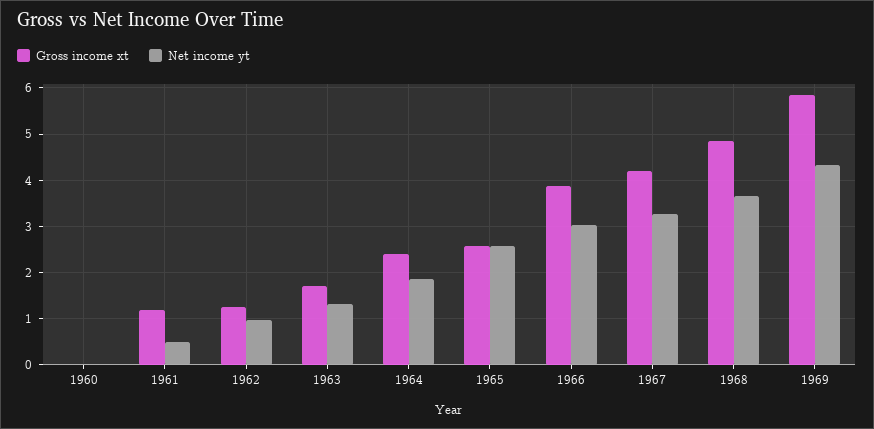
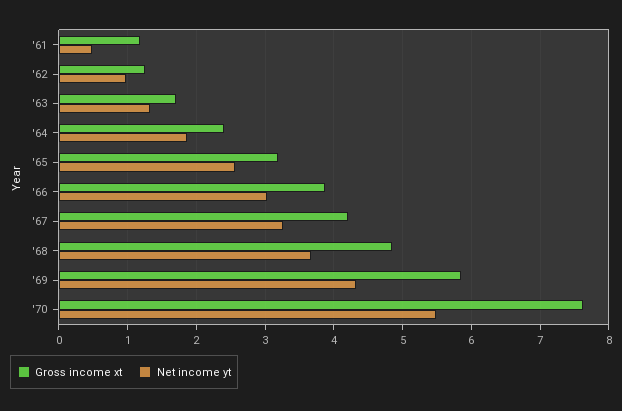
Gross income xt, 1960: 0 -> none
Net income yt, 1960: 0 -> none
Gross income xt, 1965: 2.6 -> 3.2
Gross income xt, '70: none -> 7.6
Net income yt, '70: none -> 5.5

